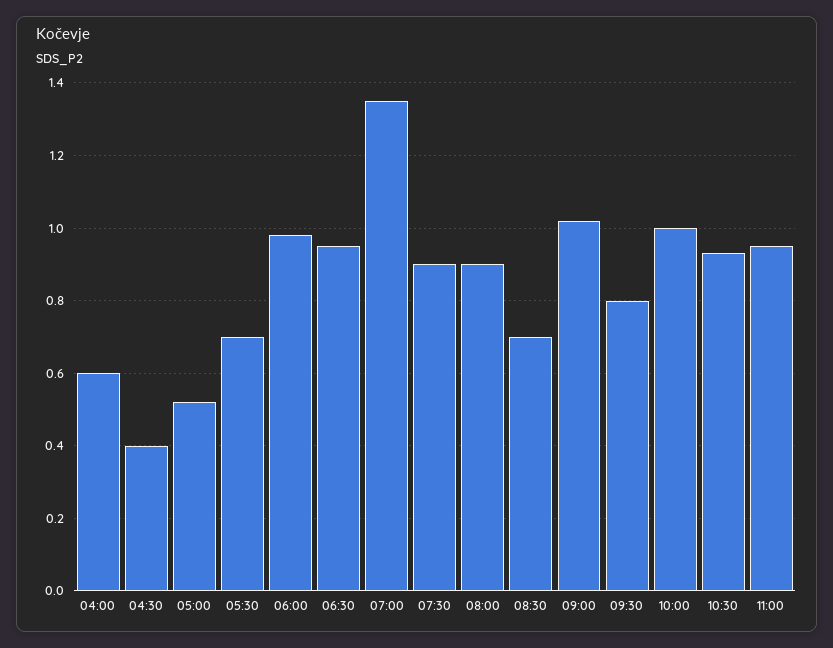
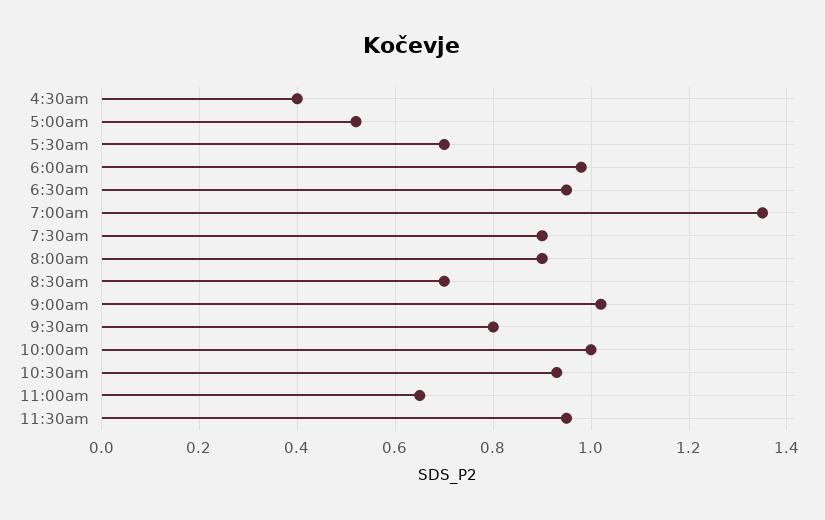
04:00: 0.6 -> none
11:00: 0.95 -> 0.65
11:30am: none -> 0.95

